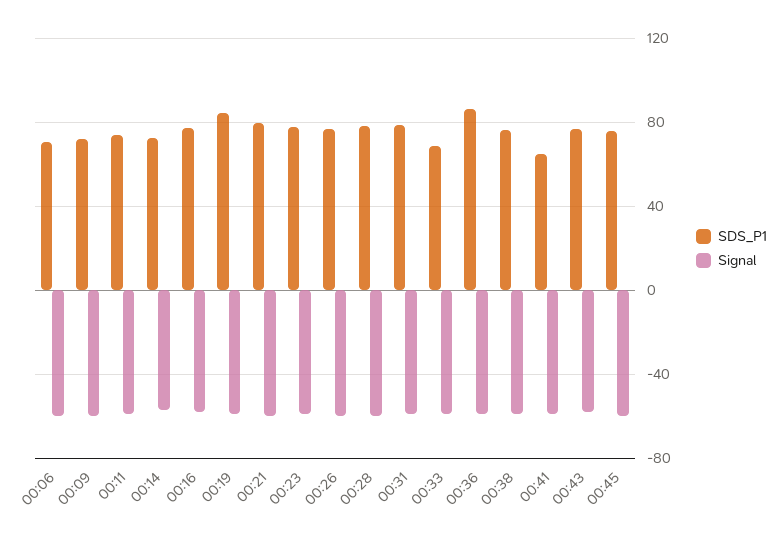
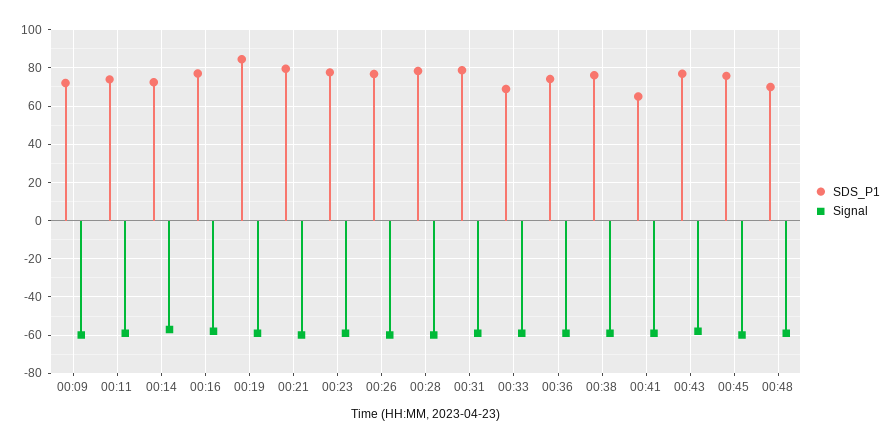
SDS_P1, 00:06: 70 -> none
Signal, 00:06: -60 -> none
SDS_P1, 00:36: 85 -> 75
SDS_P1, 00:48: none -> 70
Signal, 00:48: none -> -60

